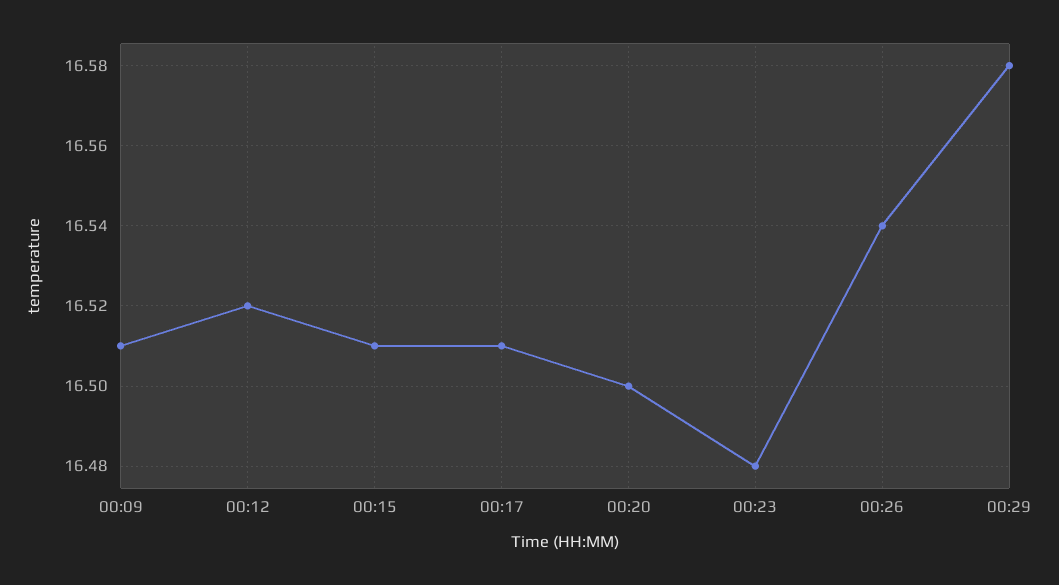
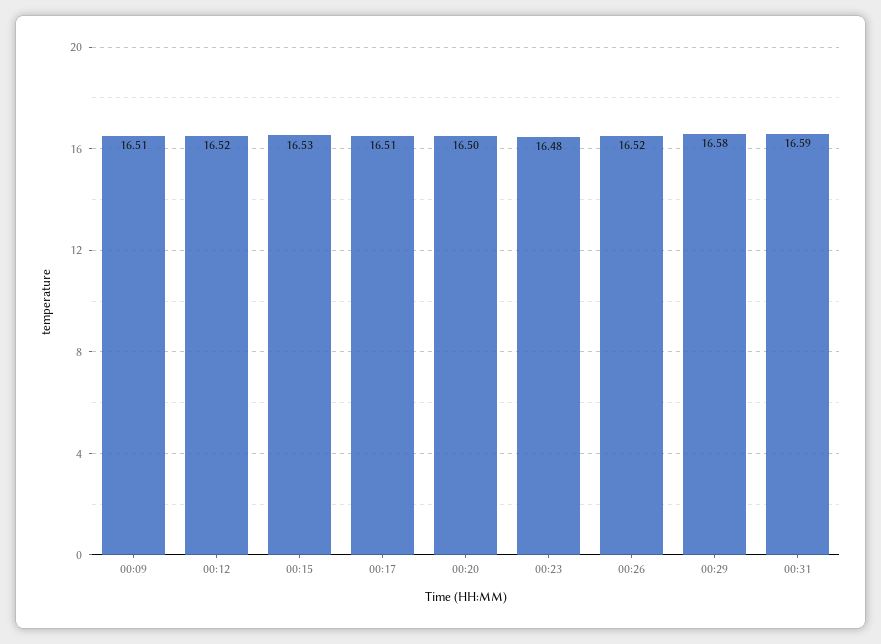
00:15: 16.51 -> 16.53
00:26: 16.54 -> 16.52
00:31: none -> 16.59

